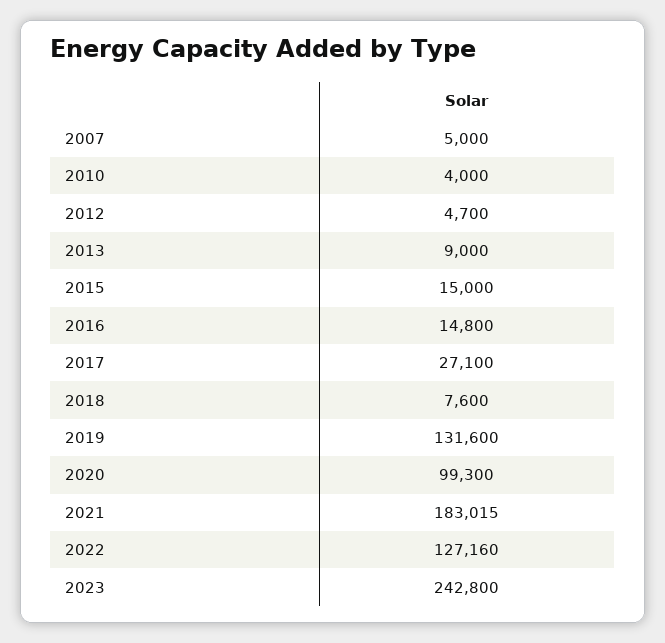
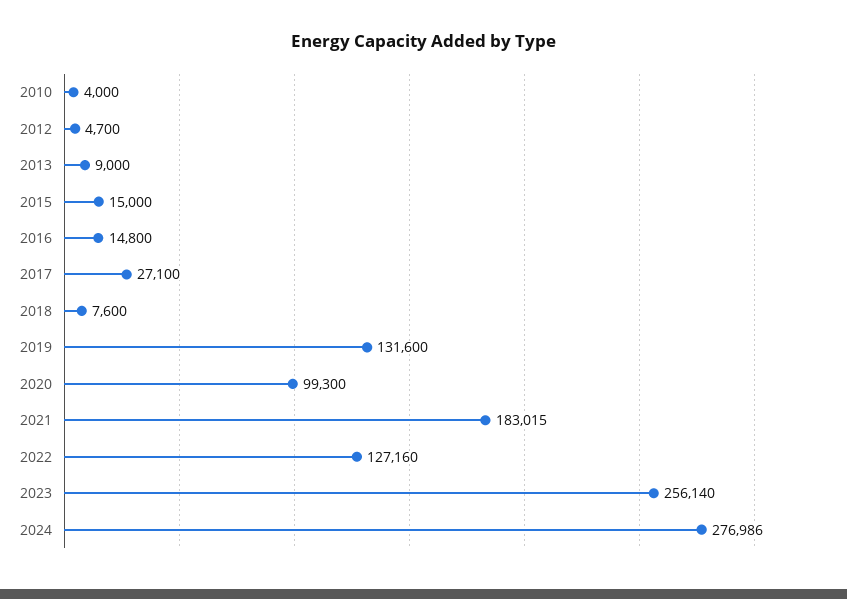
2007: 5000 -> none
2023: 242800 -> 256140
2024: none -> 276986

